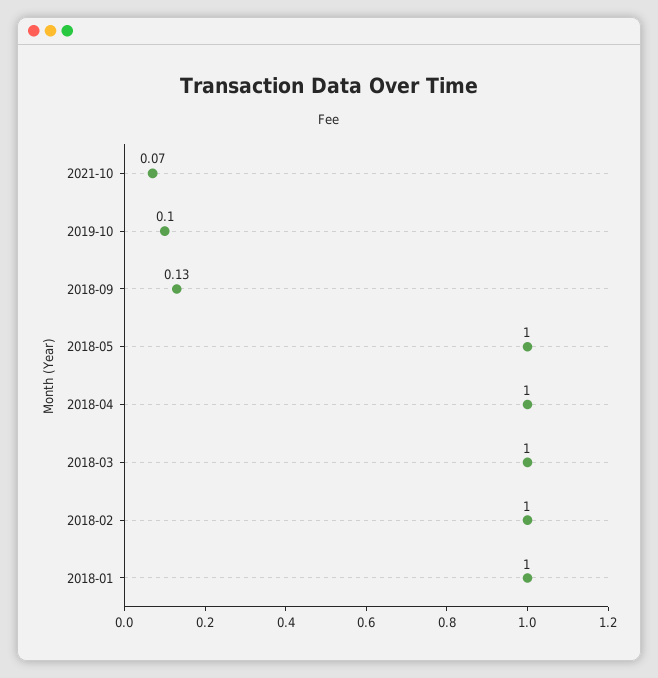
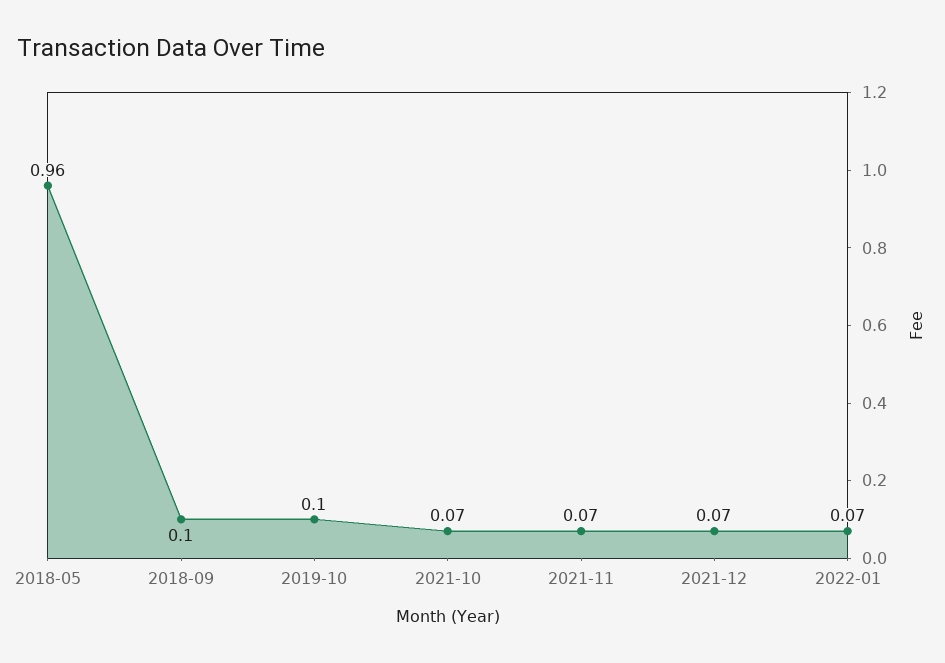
2018-09: 0.13 -> 0.1
2018-05: 1 -> 0.96
2018-04: 1 -> none
2018-03: 1 -> none
2018-02: 1 -> none
2018-01: 1 -> none
2021-11: none -> 0.07
2021-12: none -> 0.07
2022-01: none -> 0.07

